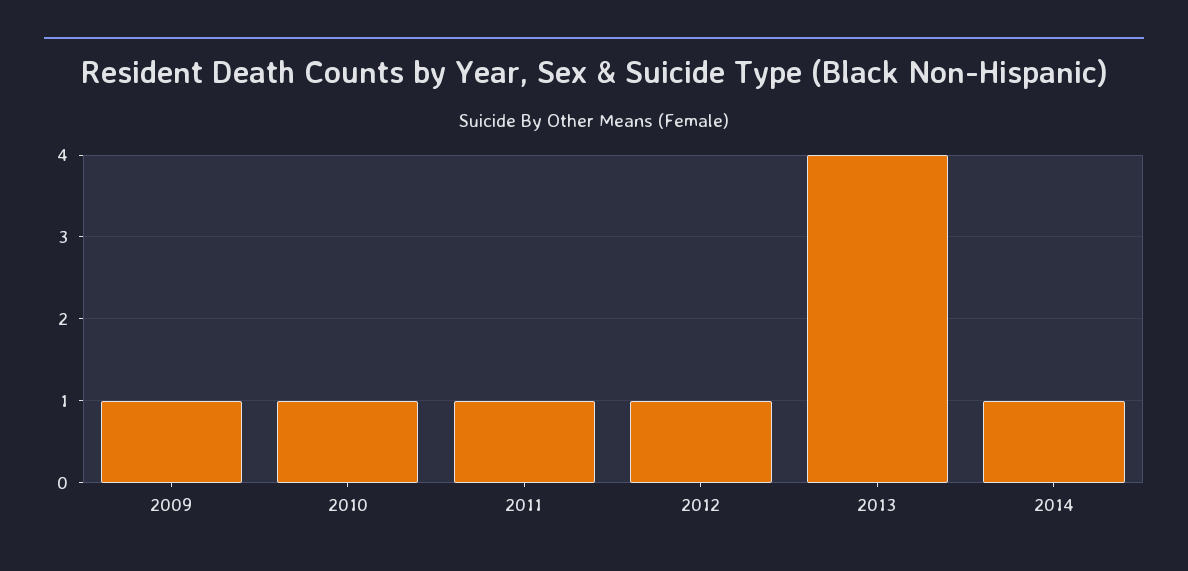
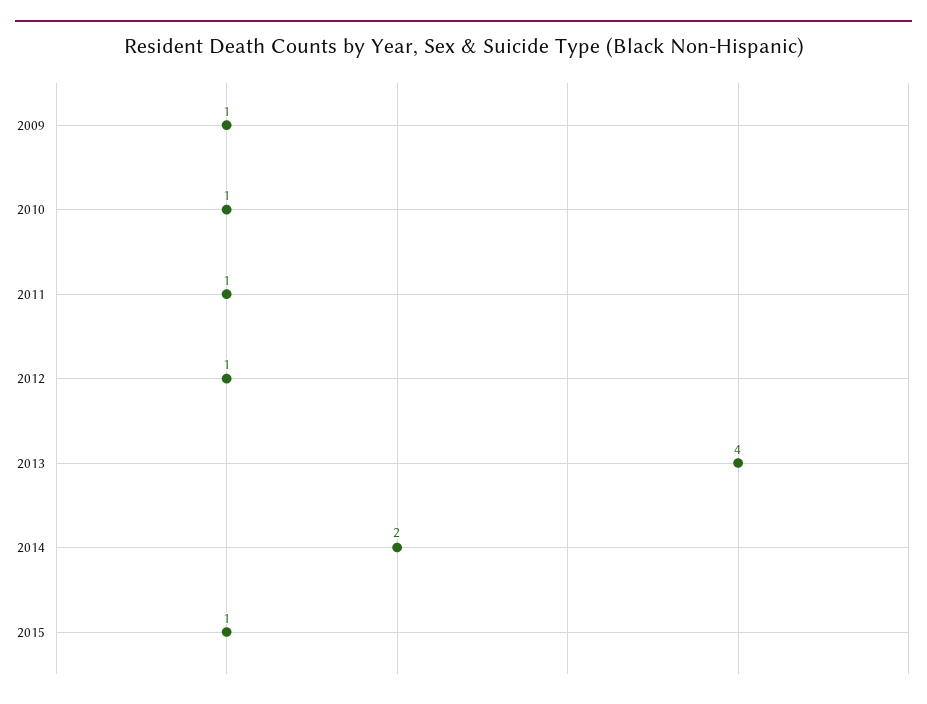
2014: 1 -> 2
2015: none -> 1

